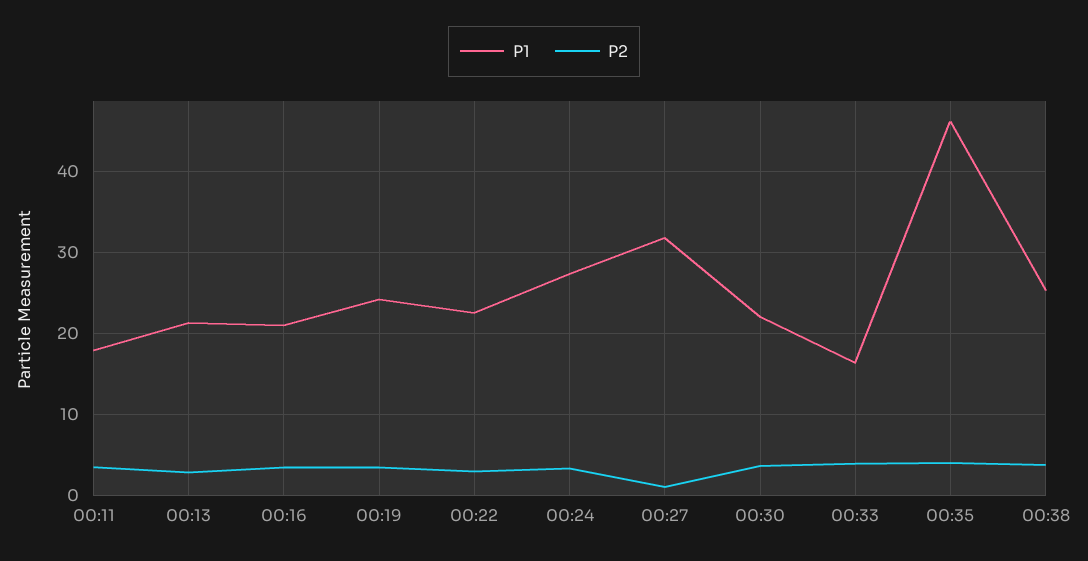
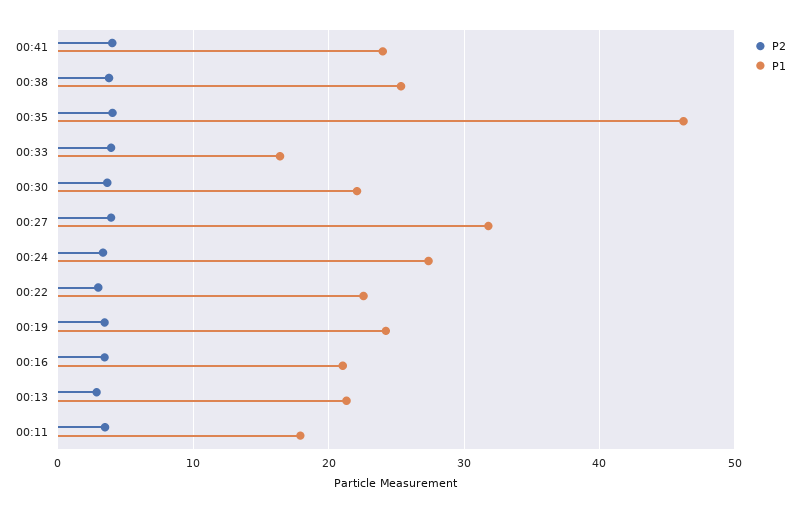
P2, 00:27: 1 -> 4
P2, 00:41: none -> 4
P1, 00:41: none -> 24

